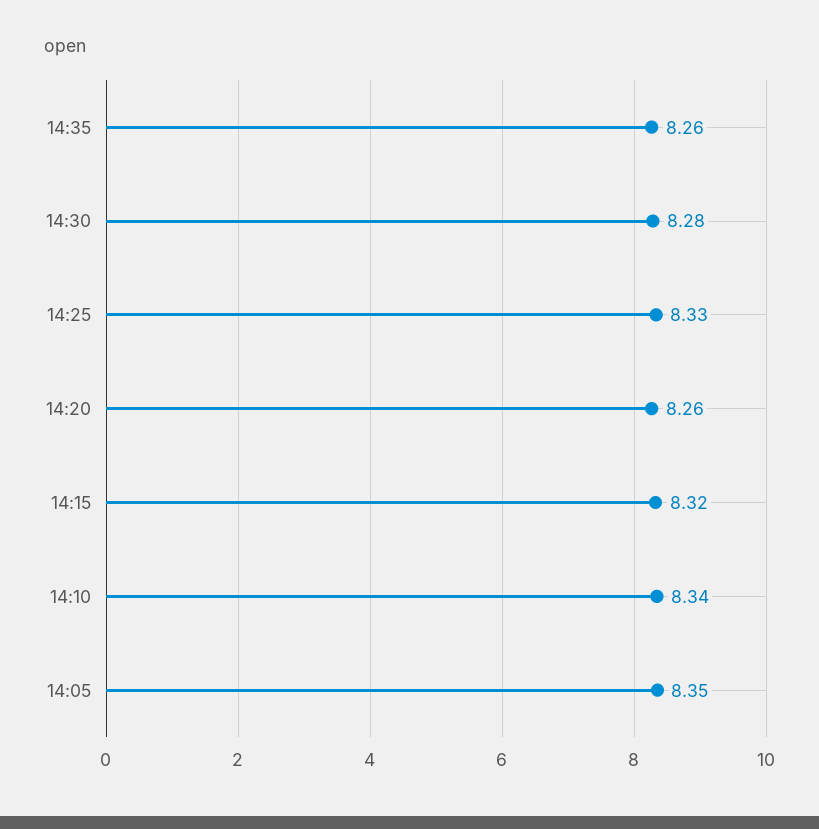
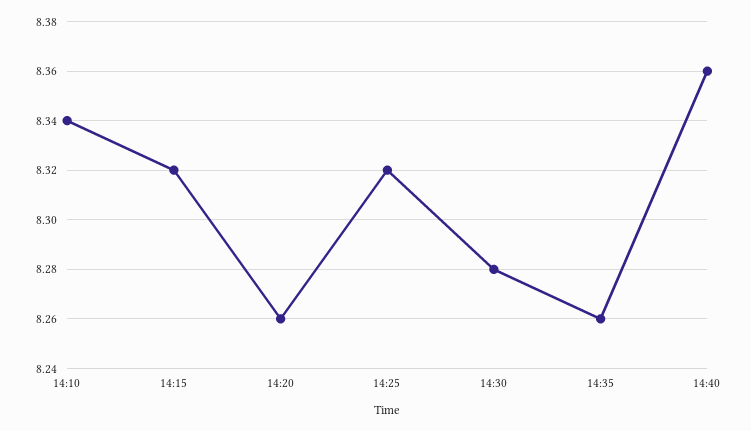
14:25: 8.33 -> 8.32
14:05: 8.35 -> none
14:40: none -> 8.36

